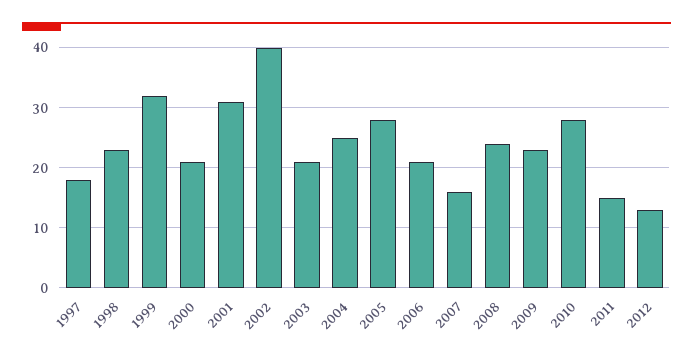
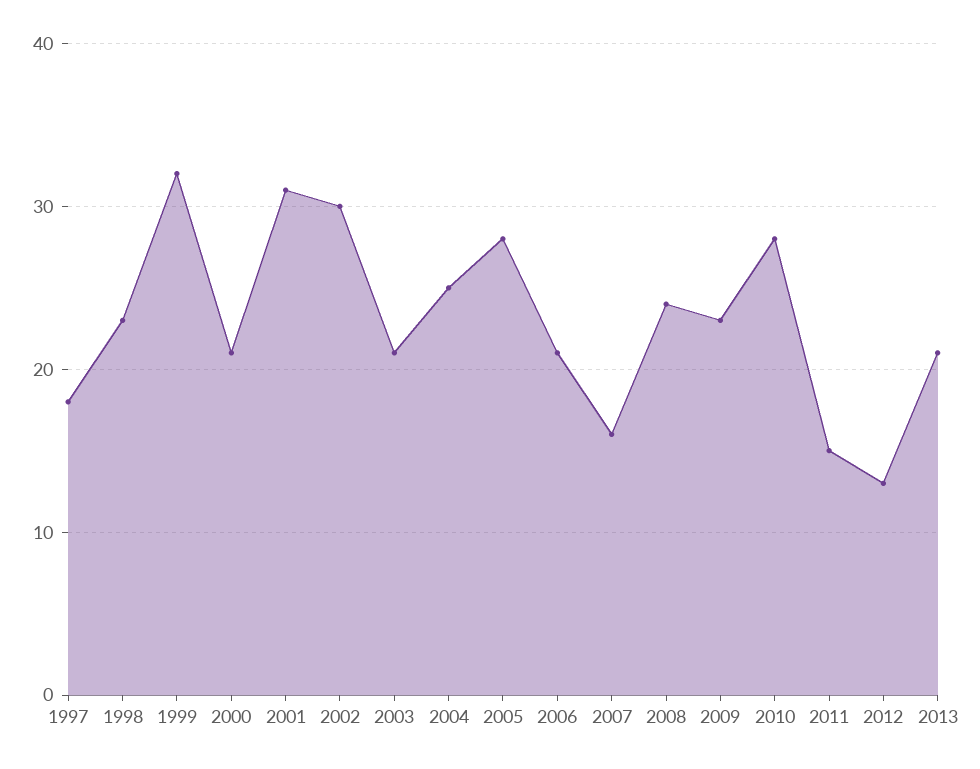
2002: 40 -> 30
2013: none -> 21

